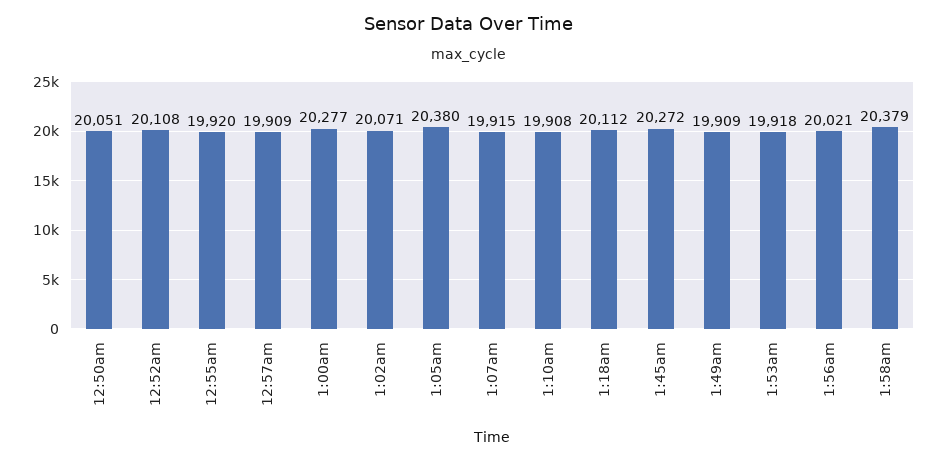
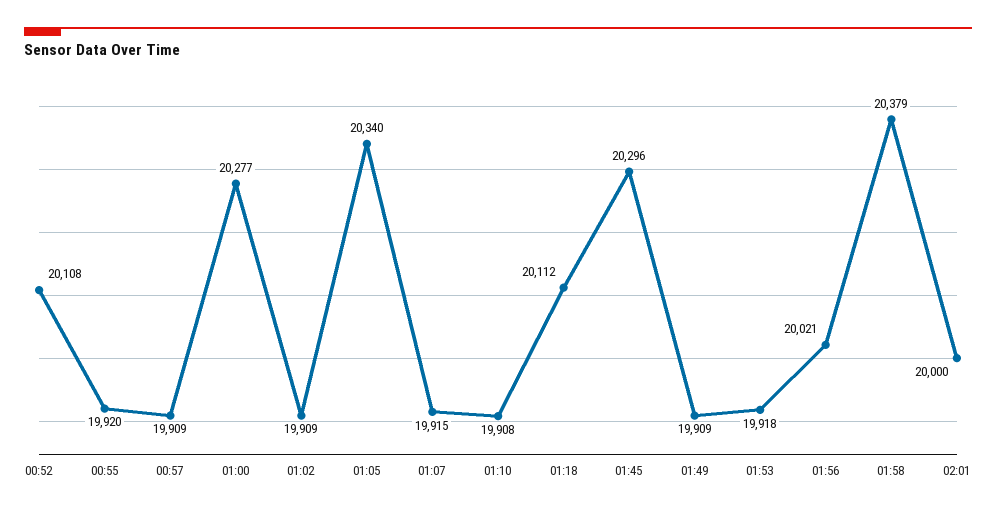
12:50am: 20051 -> none
1:02am: 20071 -> 19909
1:05am: 20380 -> 20340
1:45am: 20272 -> 20296
02:01: none -> 20000

